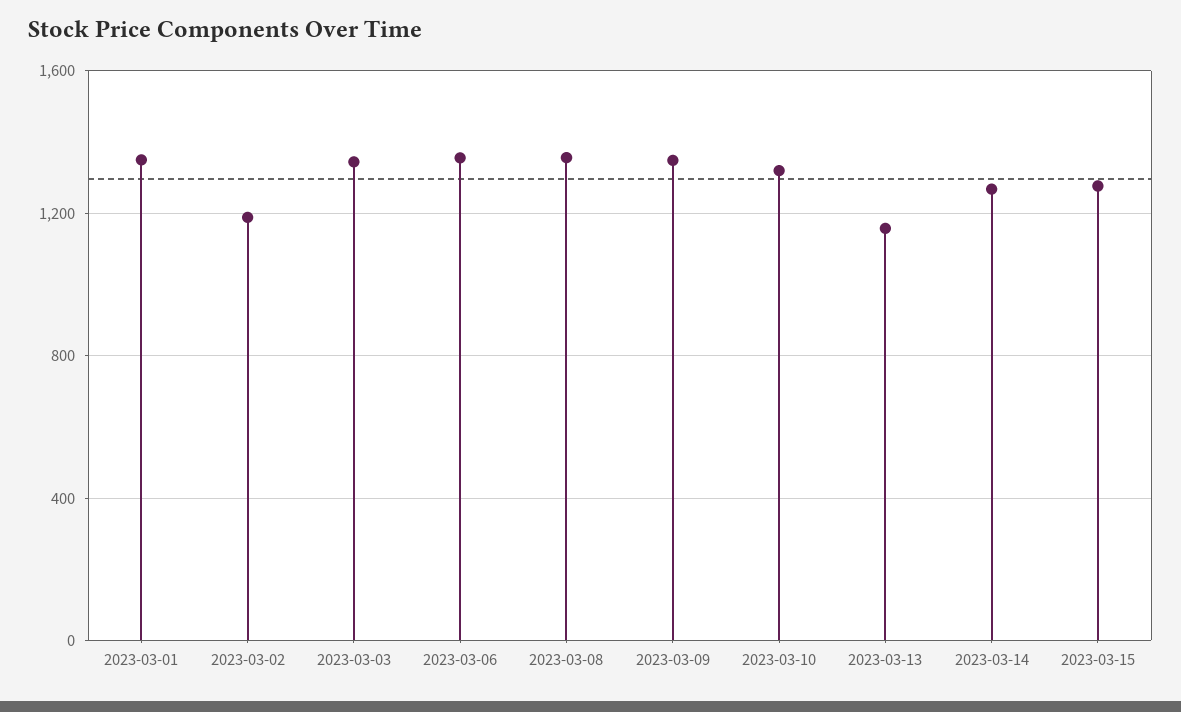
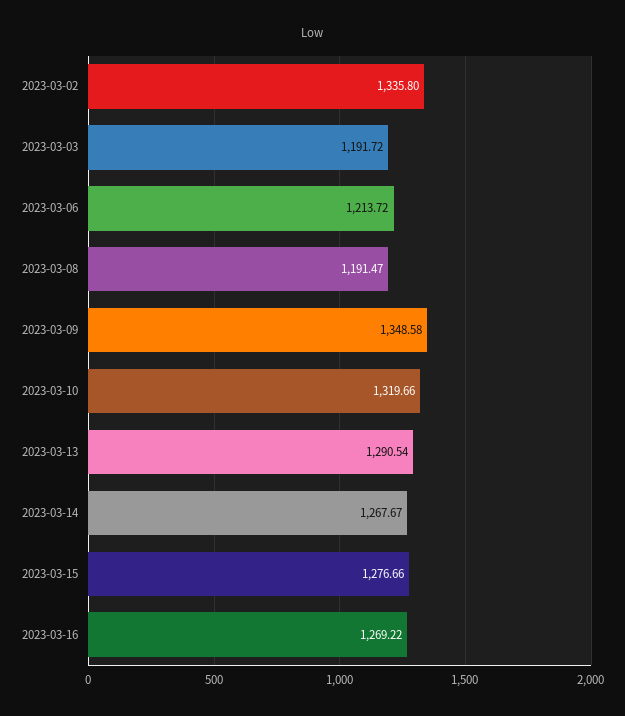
2023-03-01: 1350 -> none
2023-03-02: 1200 -> 1335.8
2023-03-03: 1350 -> 1191.72
2023-03-06: 1350 -> 1213.72
2023-03-08: 1350 -> 1191.47
2023-03-13: 1150 -> 1290.54
2023-03-16: none -> 1269.22

